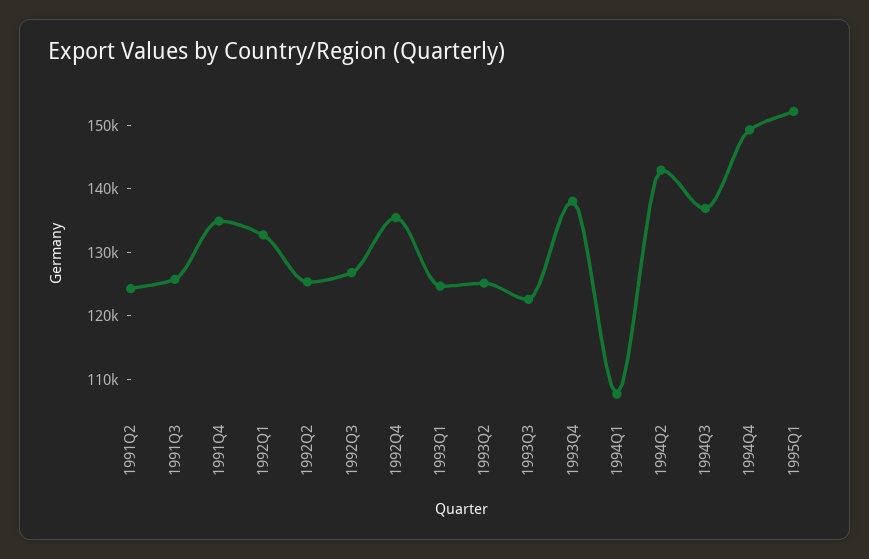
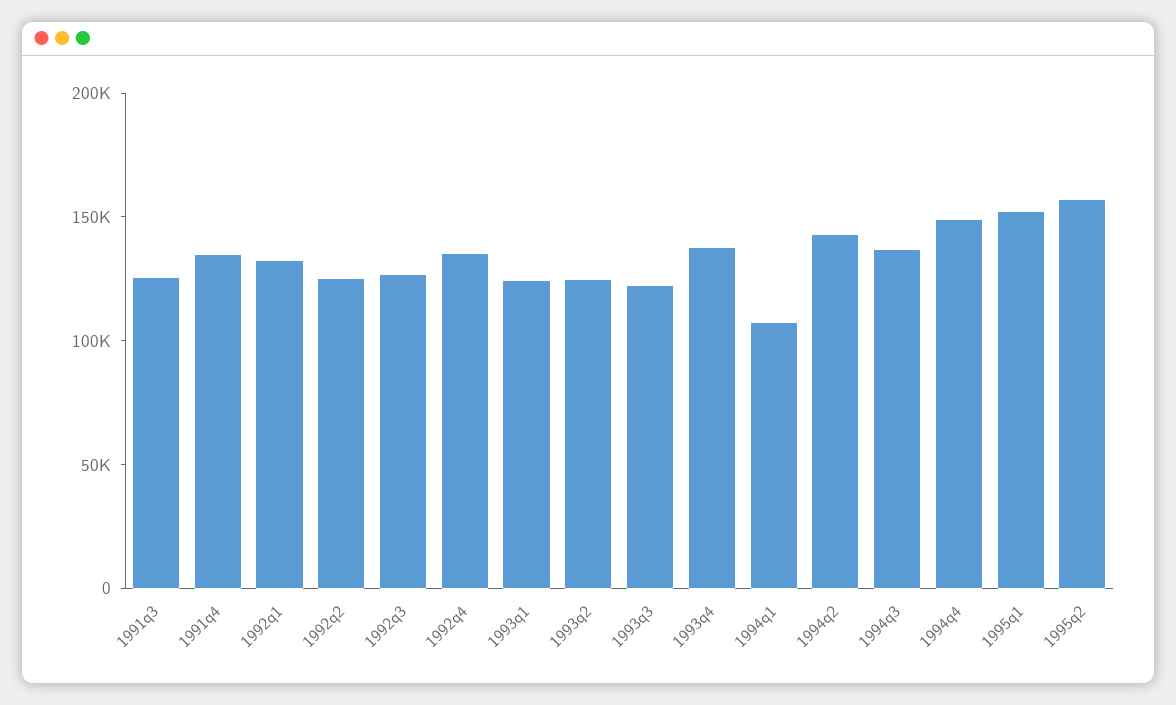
1991Q2: 124000 -> none
1995q2: none -> 160000

